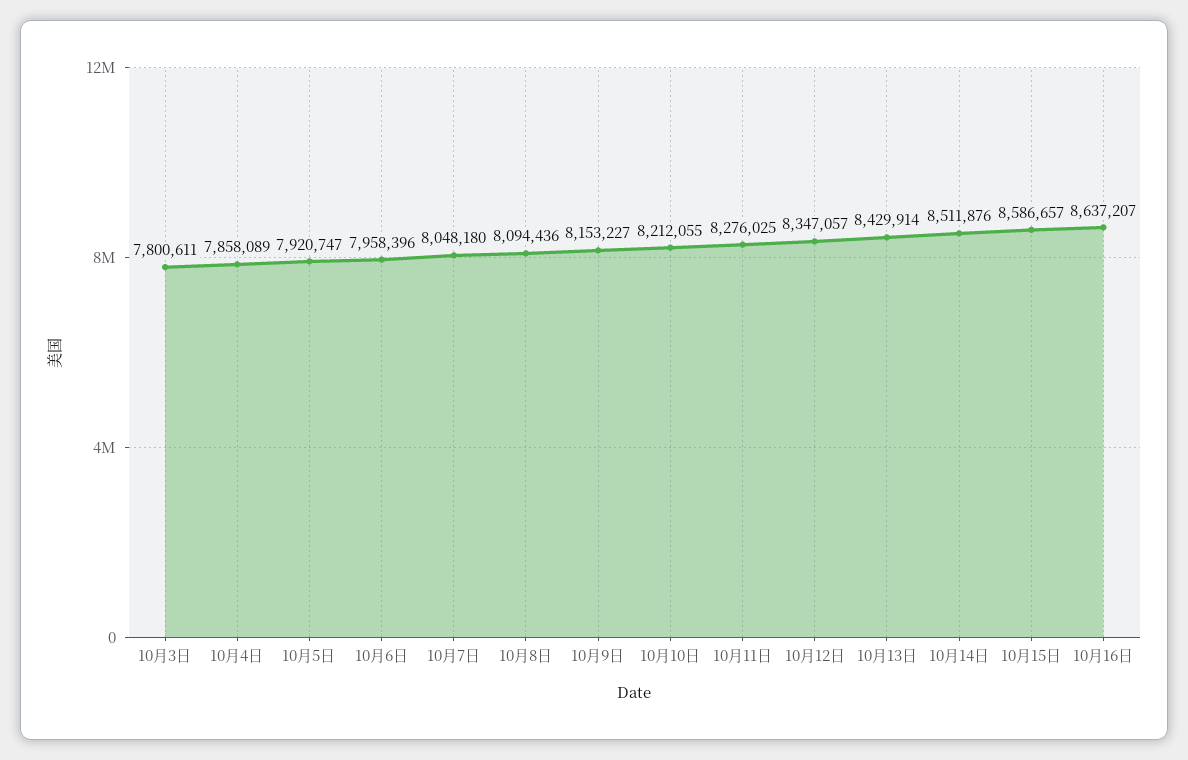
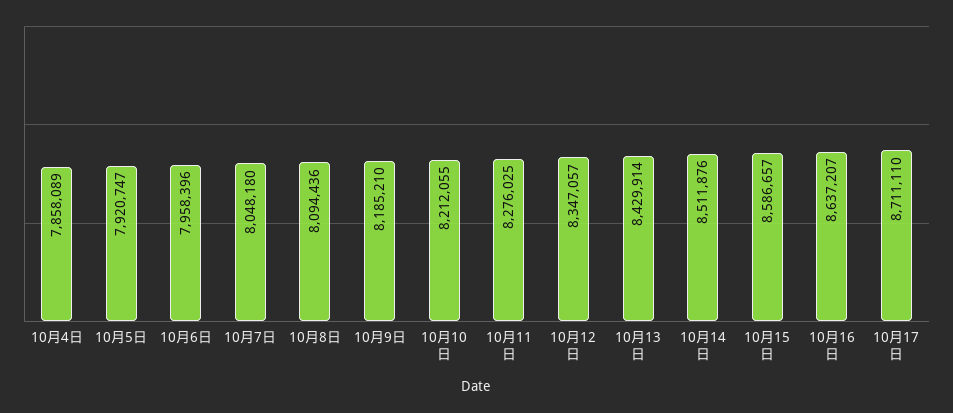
10月3日: 7800611 -> none
10月9日: 8153227 -> 8185210
10月17日: none -> 8711110

